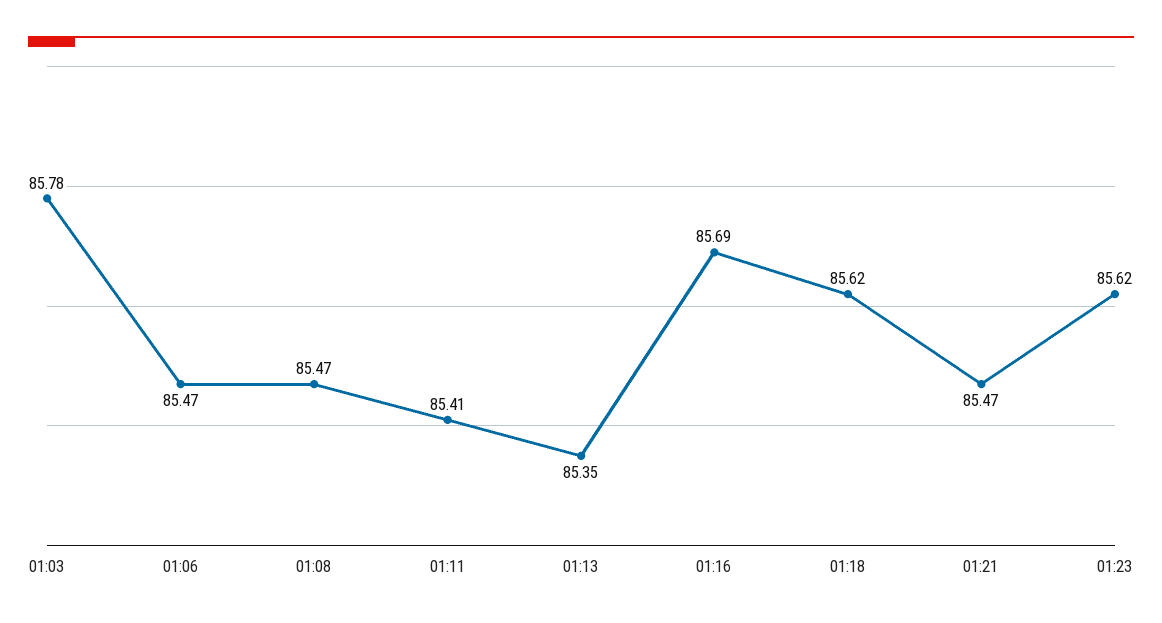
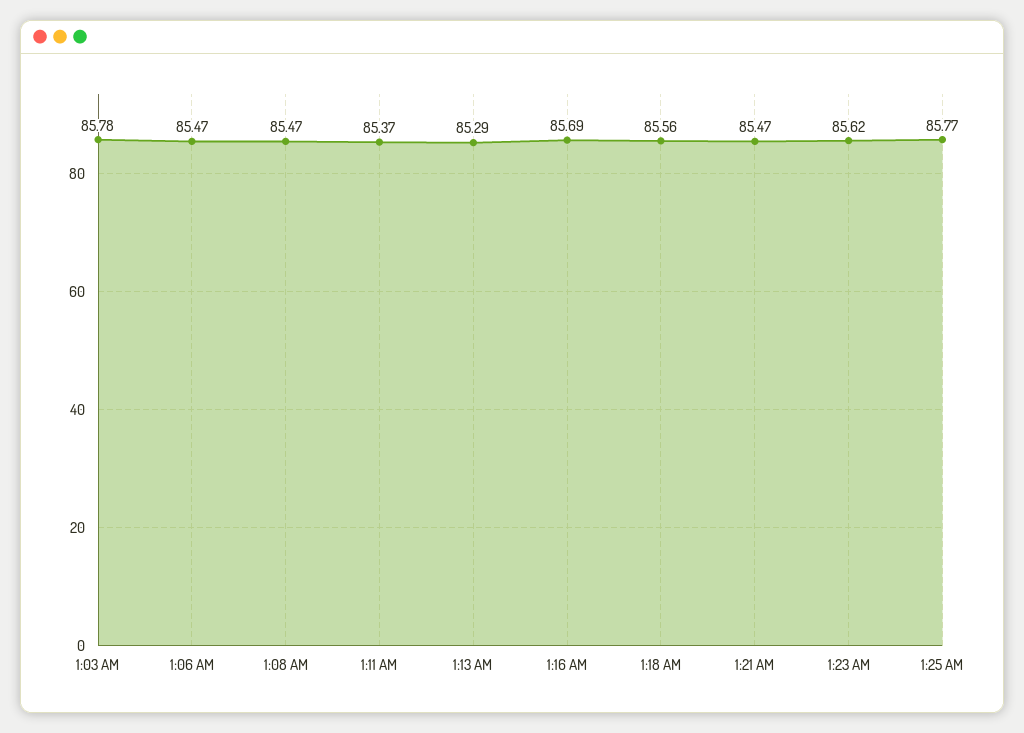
01:11: 85.41 -> 85.37
01:13: 85.35 -> 85.29
01:18: 85.62 -> 85.56
1:25 AM: none -> 85.77

